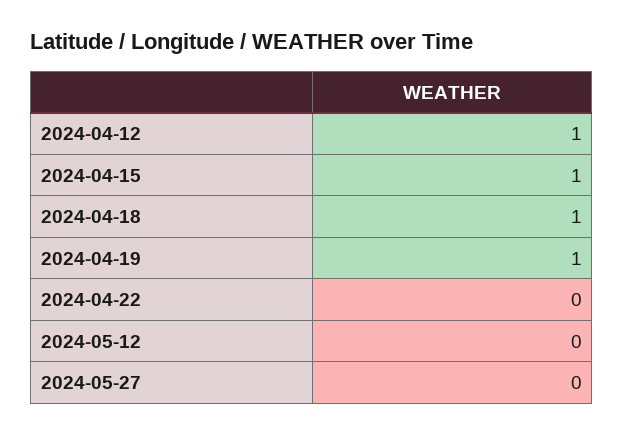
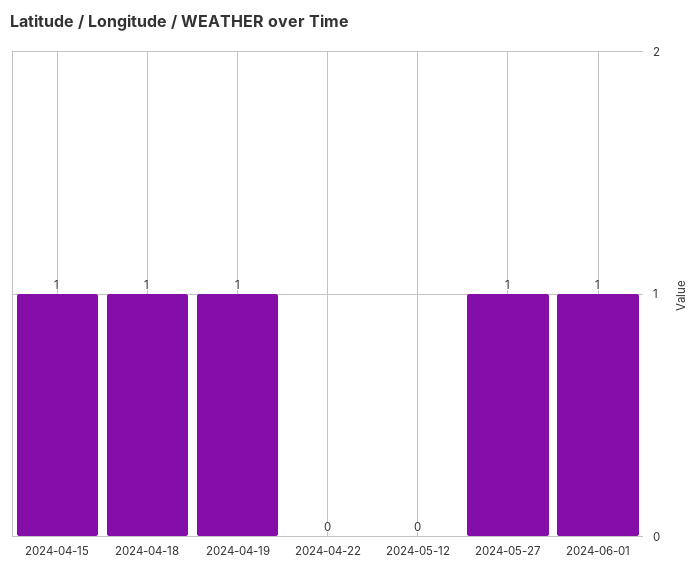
2024-04-12: 1 -> none
2024-05-27: 0 -> 1
2024-06-01: none -> 1

